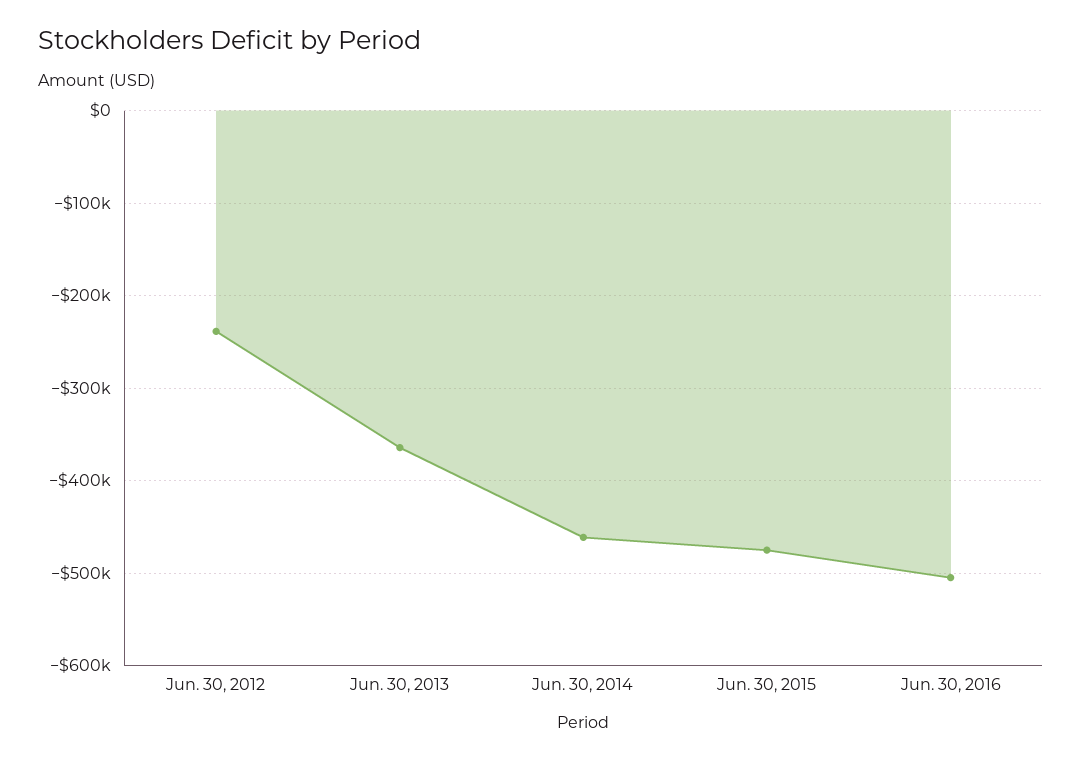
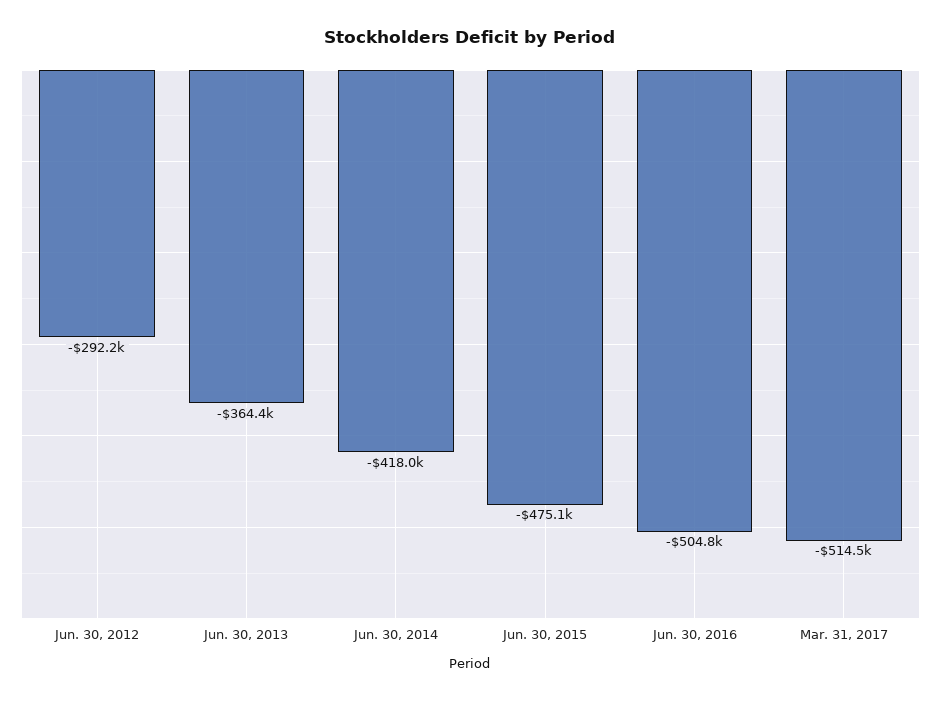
Jun. 30, 2012: -240000 -> -292200
Jun. 30, 2014: -460000 -> -418000
Mar. 31, 2017: none -> -514500

